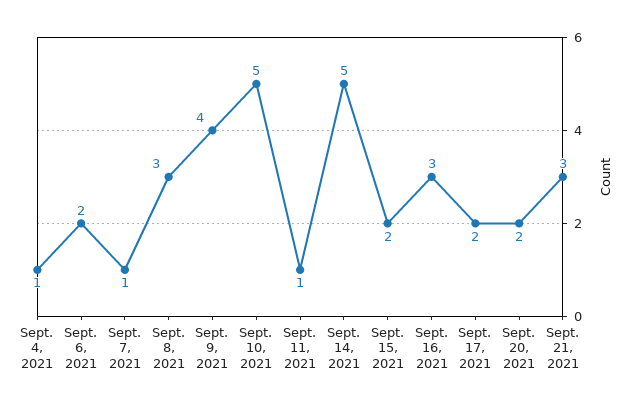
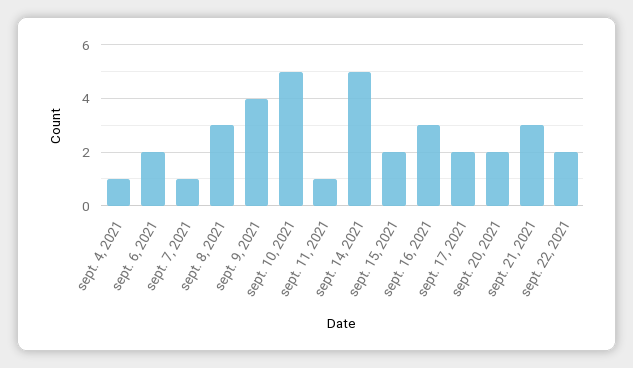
sept. 22, 2021: none -> 2

